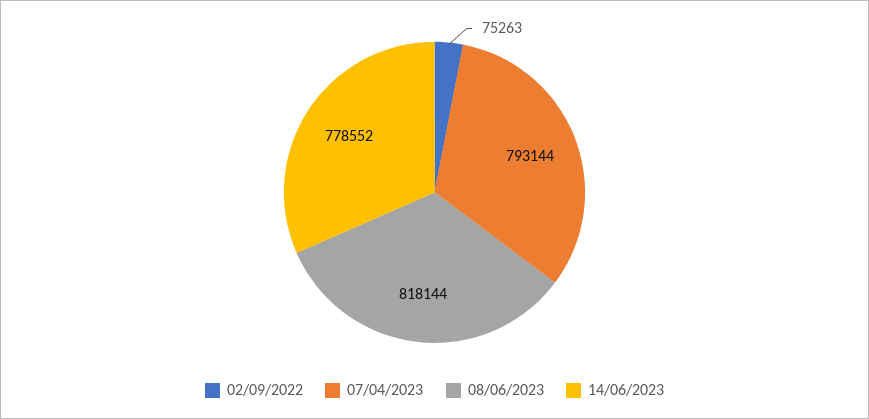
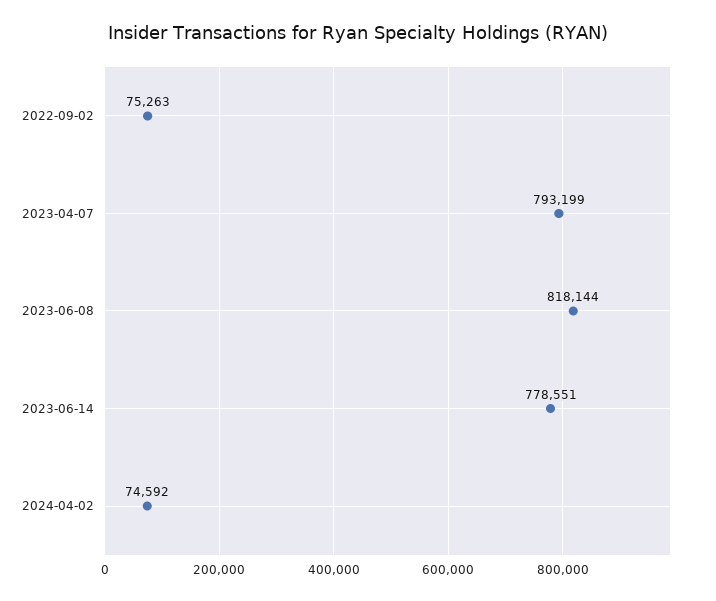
07/04/2023: 793144 -> 793199
14/06/2023: 778552 -> 778551
2024-04-02: none -> 74592

